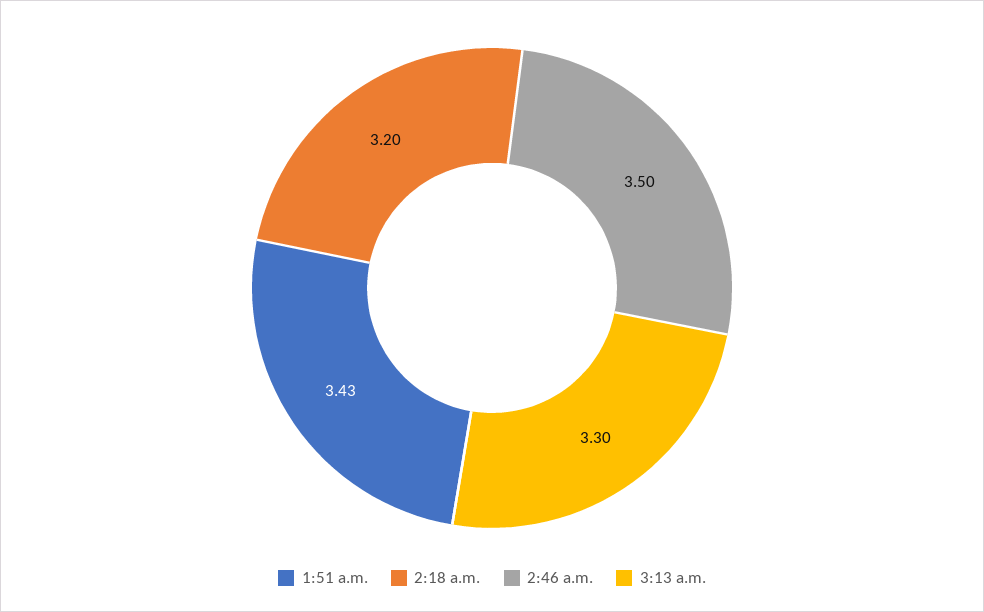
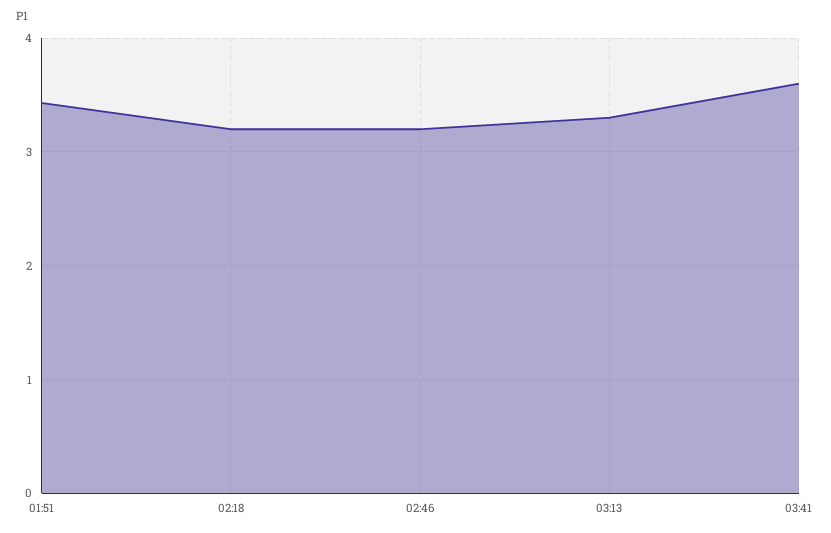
2:46 a.m.: 3.5 -> 3.2
03:41: none -> 3.6

